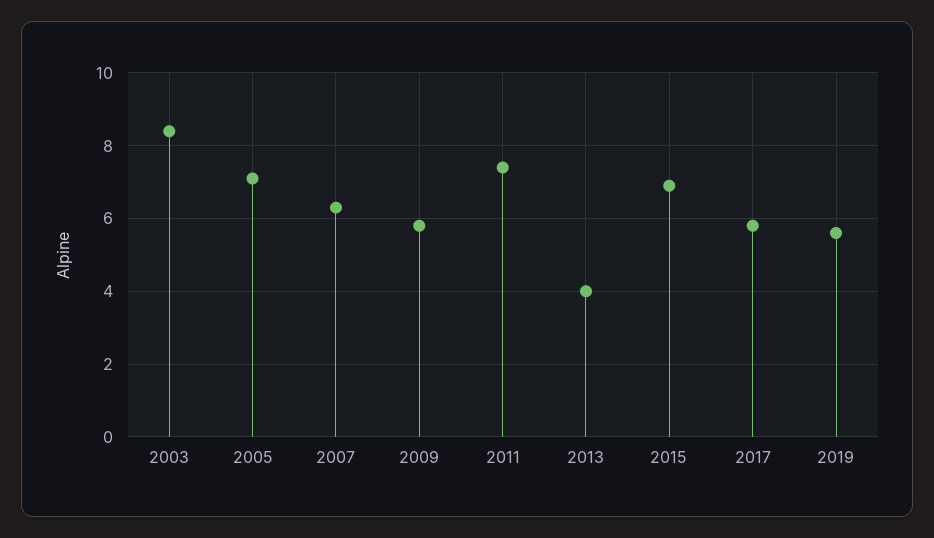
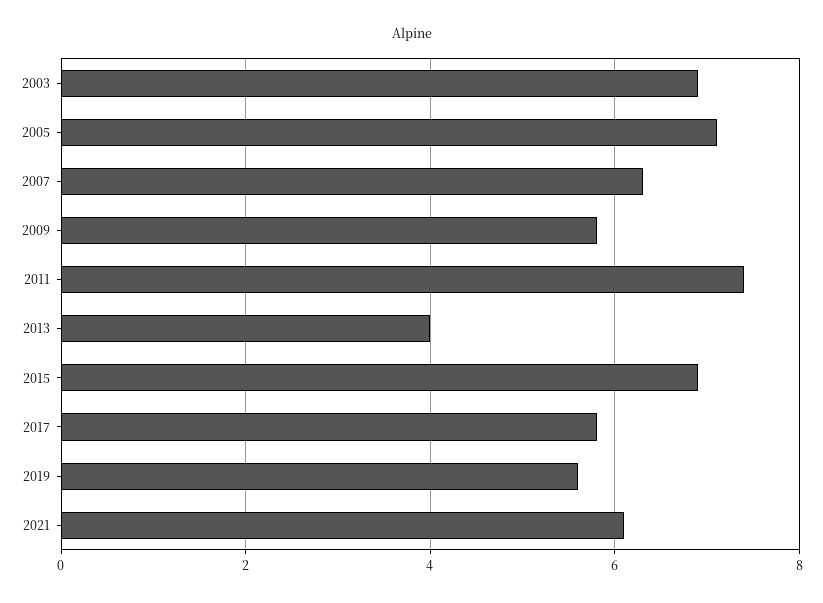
2003: 8.5 -> 7
2021: none -> 6

